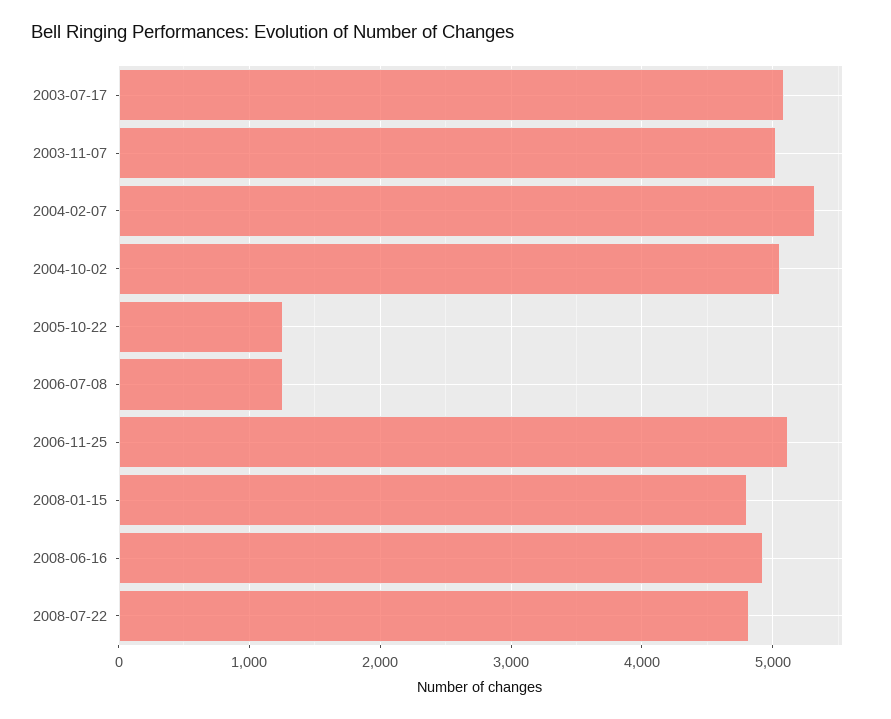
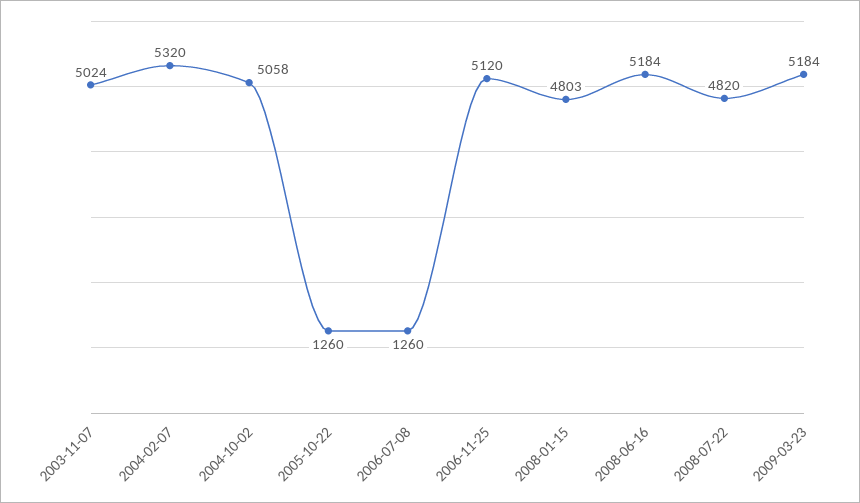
2003-07-17: 5100 -> none
2008-06-16: 4900 -> 5184
2009-03-23: none -> 5184

